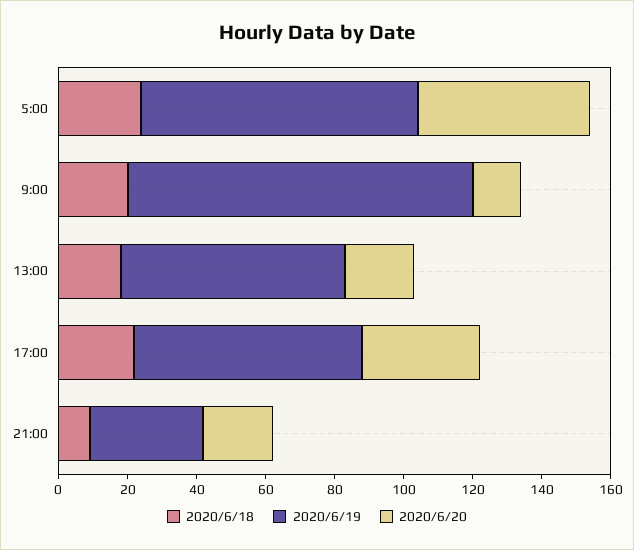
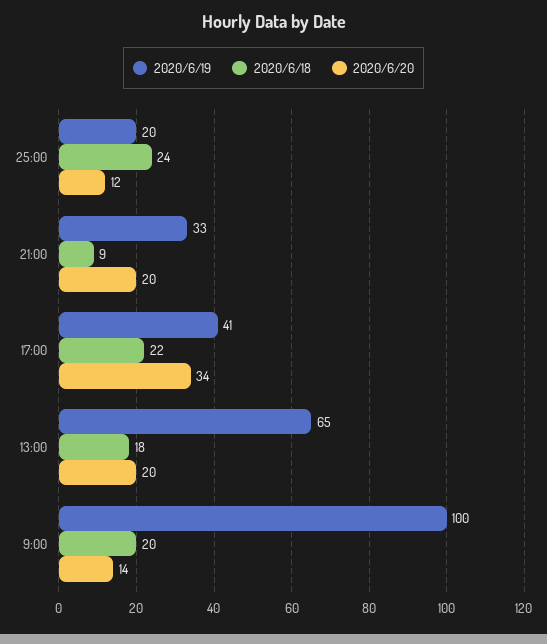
2020/6/18, 5:00: 25 -> none
2020/6/19, 5:00: 80 -> none
2020/6/20, 5:00: 50 -> none
2020/6/19, 17:00: 65 -> 41
2020/6/19, 25:00: none -> 20
2020/6/18, 25:00: none -> 24
2020/6/20, 25:00: none -> 12

